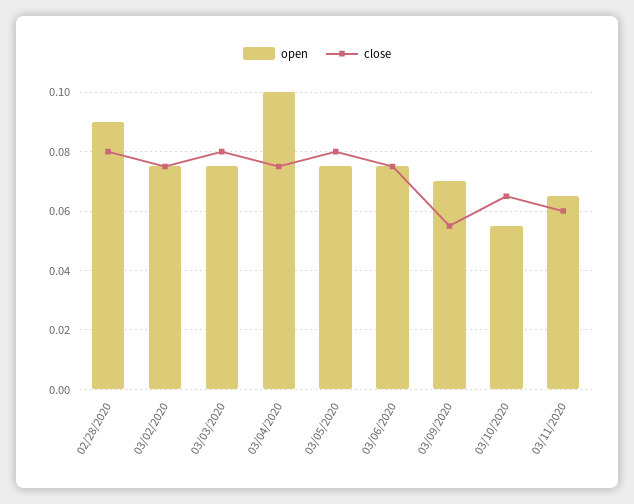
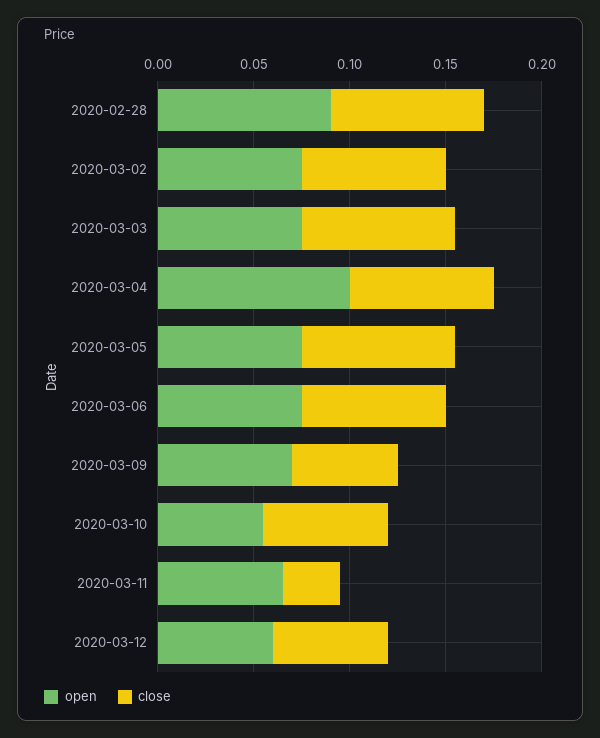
close, 03/11/2020: 0.06 -> 0.03
open, 2020-03-12: none -> 0.06
close, 2020-03-12: none -> 0.06

